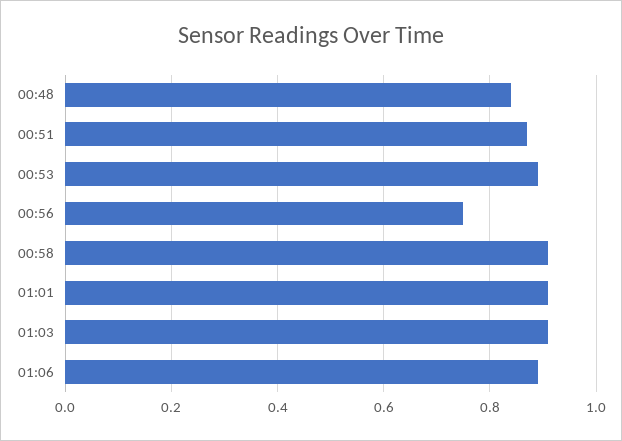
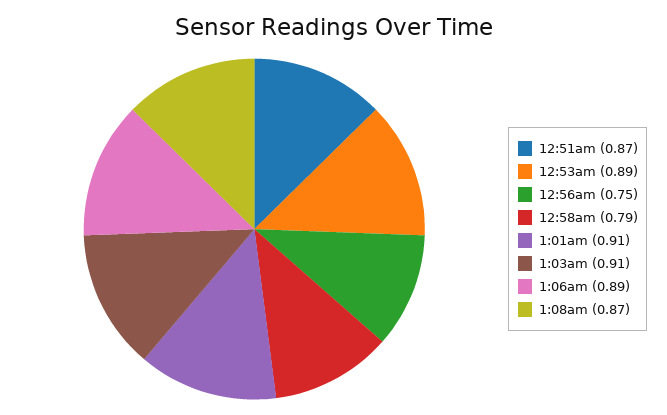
00:48: 0.85 -> none
00:58: 0.9 -> 0.79
1:08am: none -> 0.87

